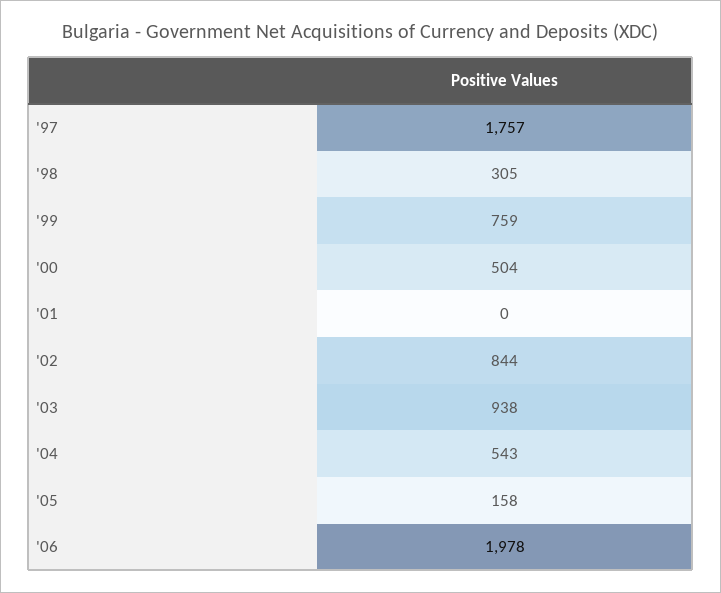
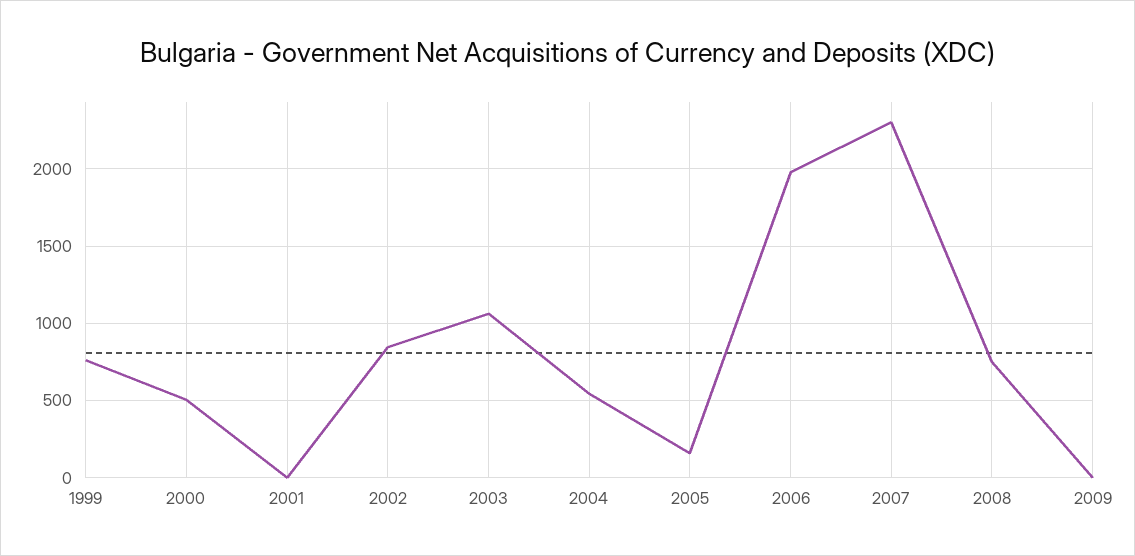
'97: 1757 -> none
'98: 305 -> none
'03: 938 -> 1050
2007: none -> 2300
2008: none -> 750
2009: none -> 0

